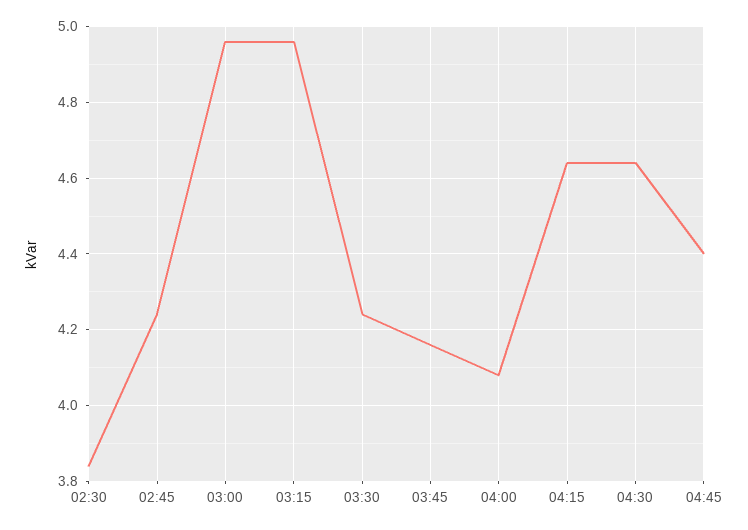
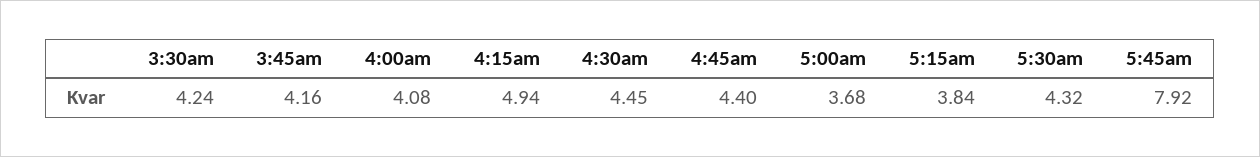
02:30: 3.85 -> none
02:45: 4.25 -> none
03:00: 4.95 -> none
03:15: 4.95 -> none
04:15: 4.65 -> 4.94
04:30: 4.65 -> 4.45
5:00am: none -> 3.68
5:15am: none -> 3.84
5:30am: none -> 4.32
5:45am: none -> 7.92

